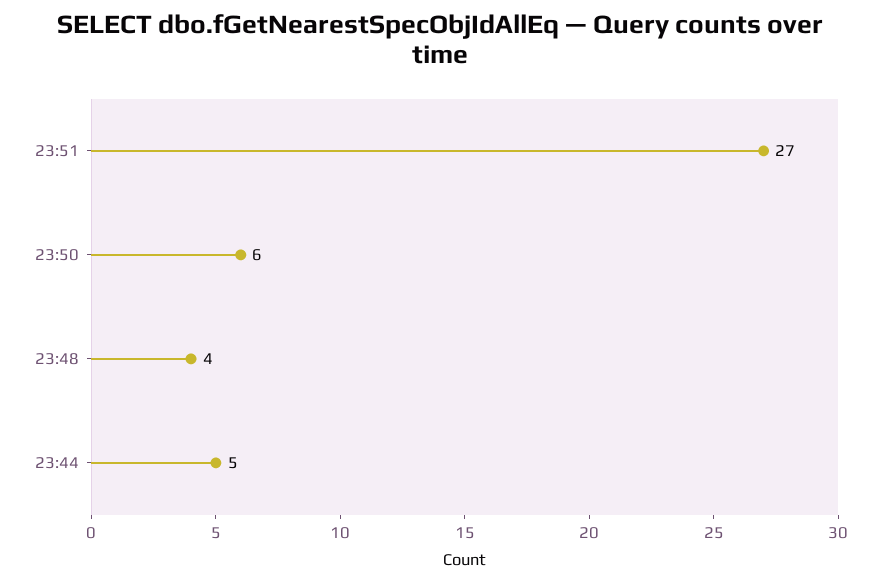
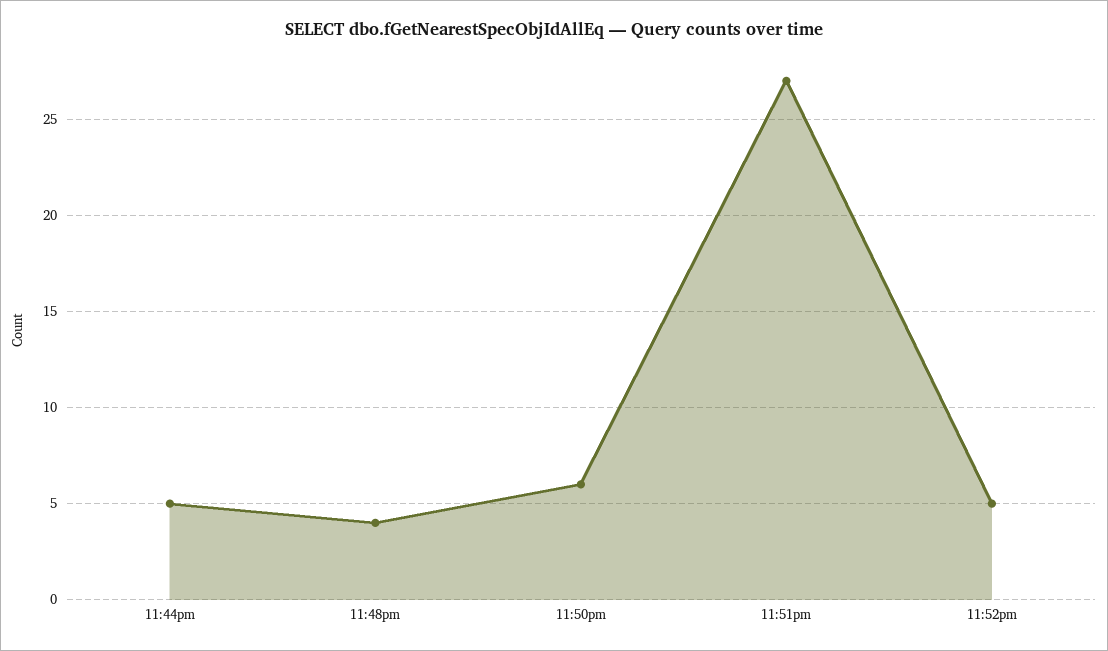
11:52pm: none -> 5

